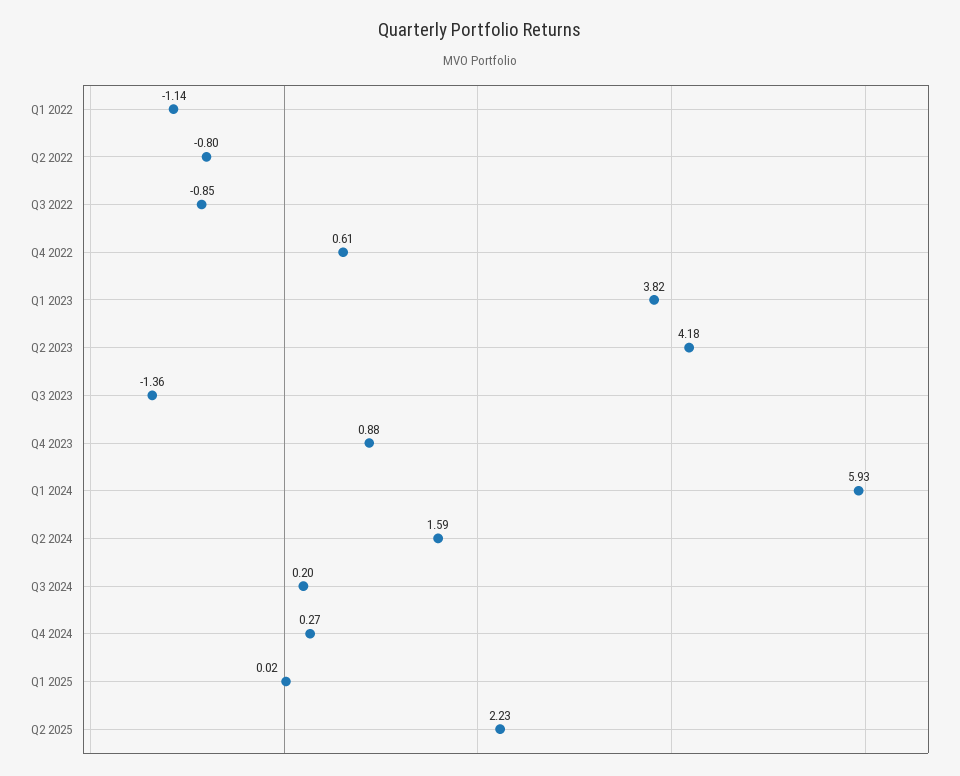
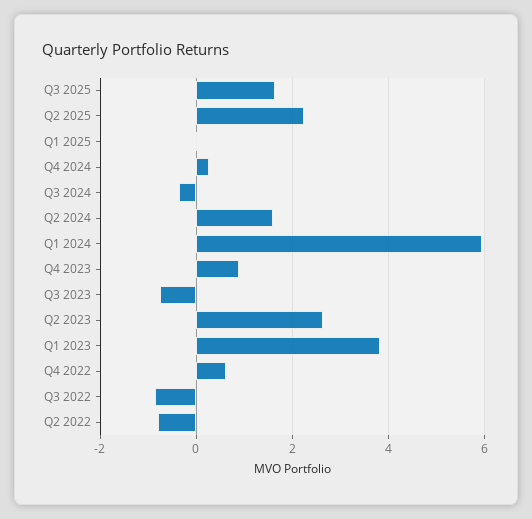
Q1 2022: -1.14 -> none
Q2 2023: 4.18 -> 2.6
Q3 2023: -1.36 -> -0.8
Q3 2024: 0.2 -> -0.4
Q3 2025: none -> 1.6

